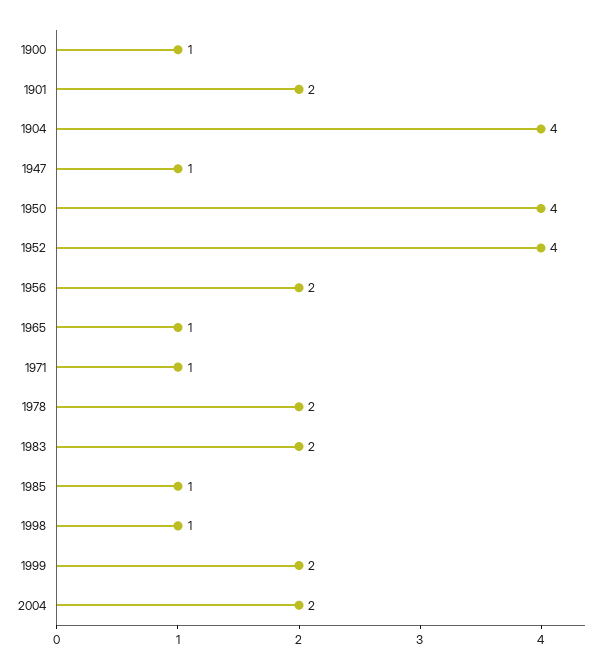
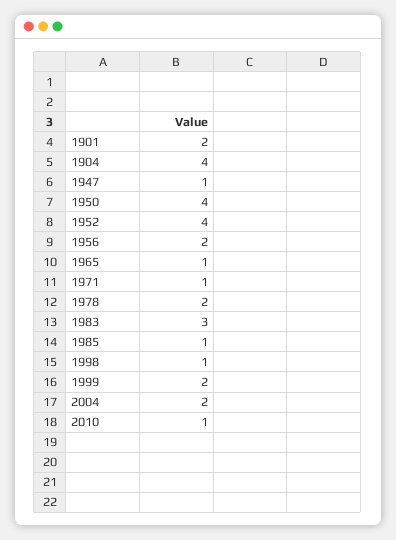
1900: 1 -> none
1983: 2 -> 3
2010: none -> 1

